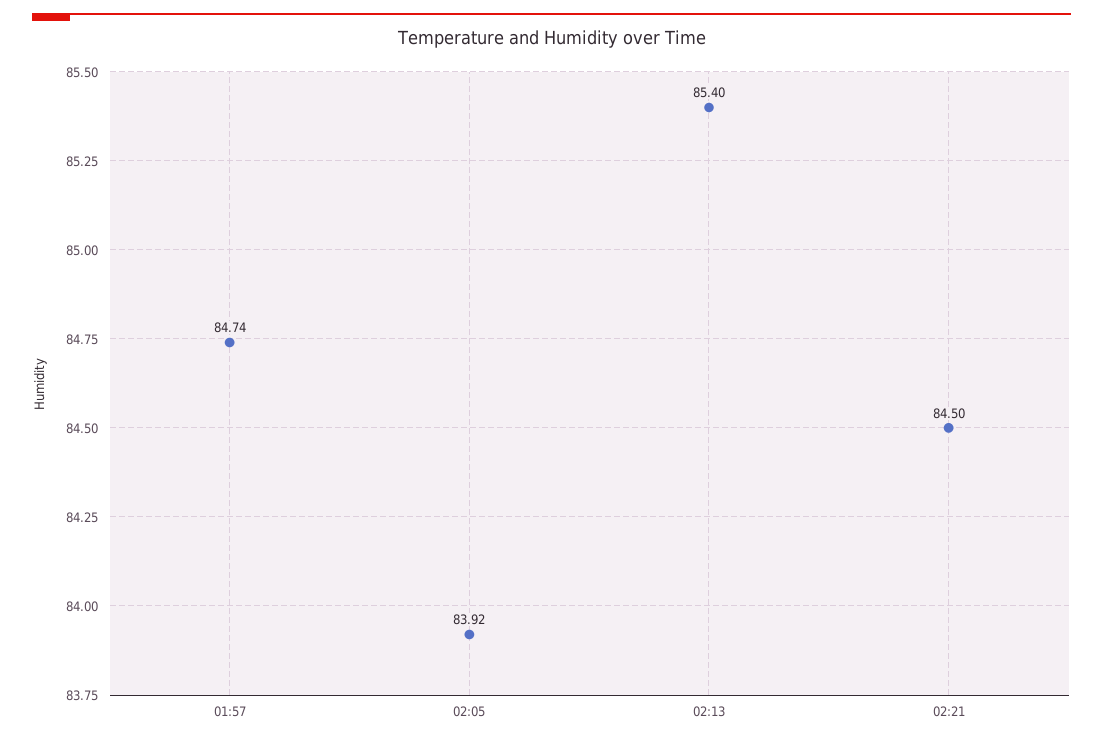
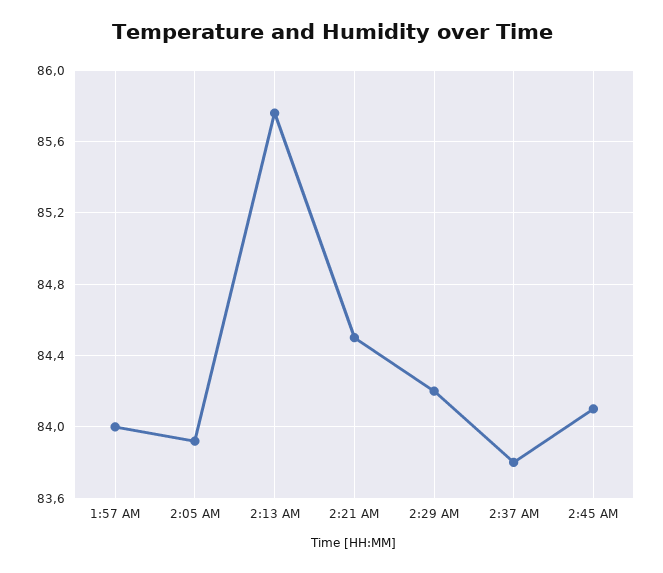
01:57: 84.74 -> 84
02:13: 85.4 -> 85.75
2:29 AM: none -> 84.2
2:37 AM: none -> 83.8
2:45 AM: none -> 84.1

